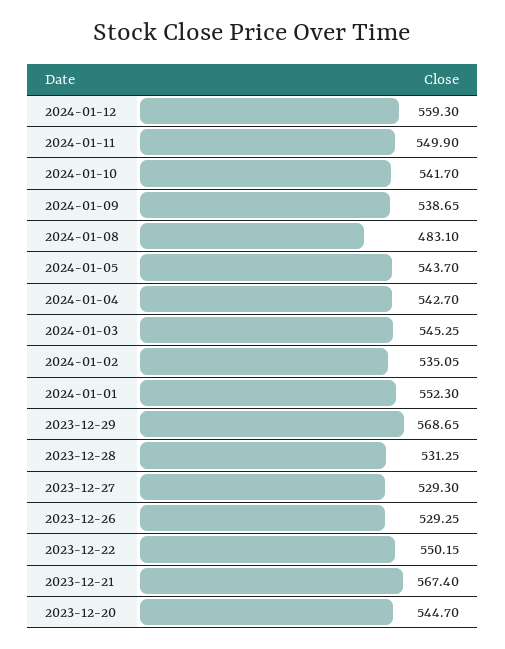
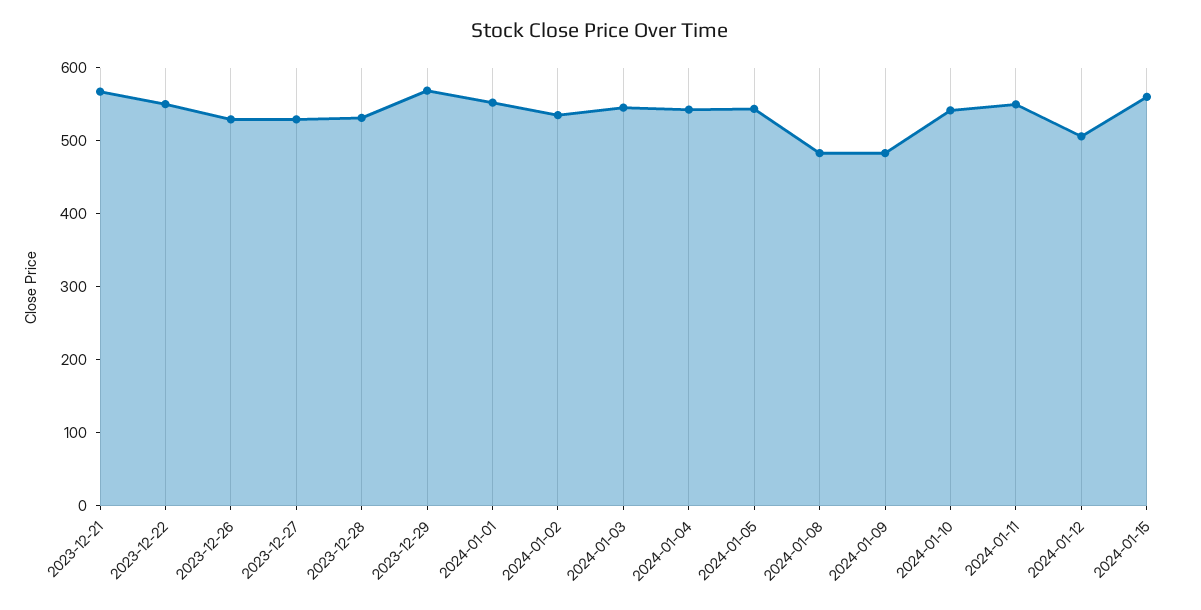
2024-01-12: 559.3 -> 500
2024-01-09: 538.65 -> 480
2023-12-20: 544.7 -> none
2024-01-15: none -> 560

